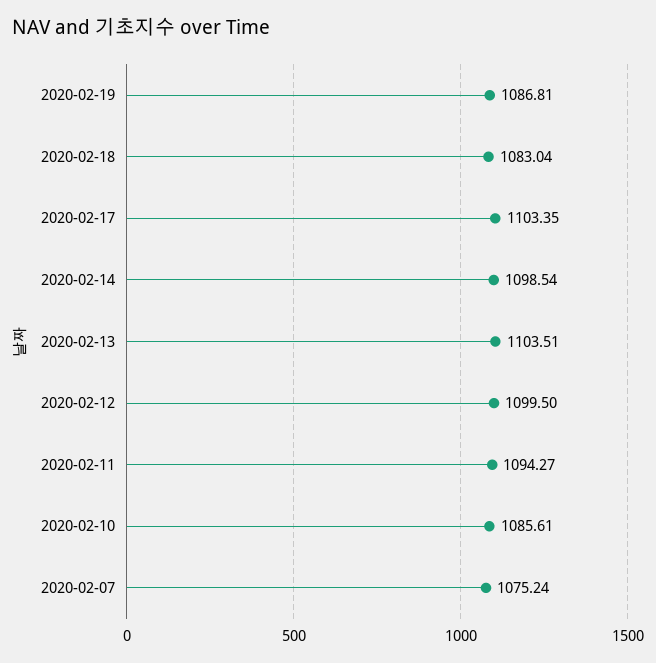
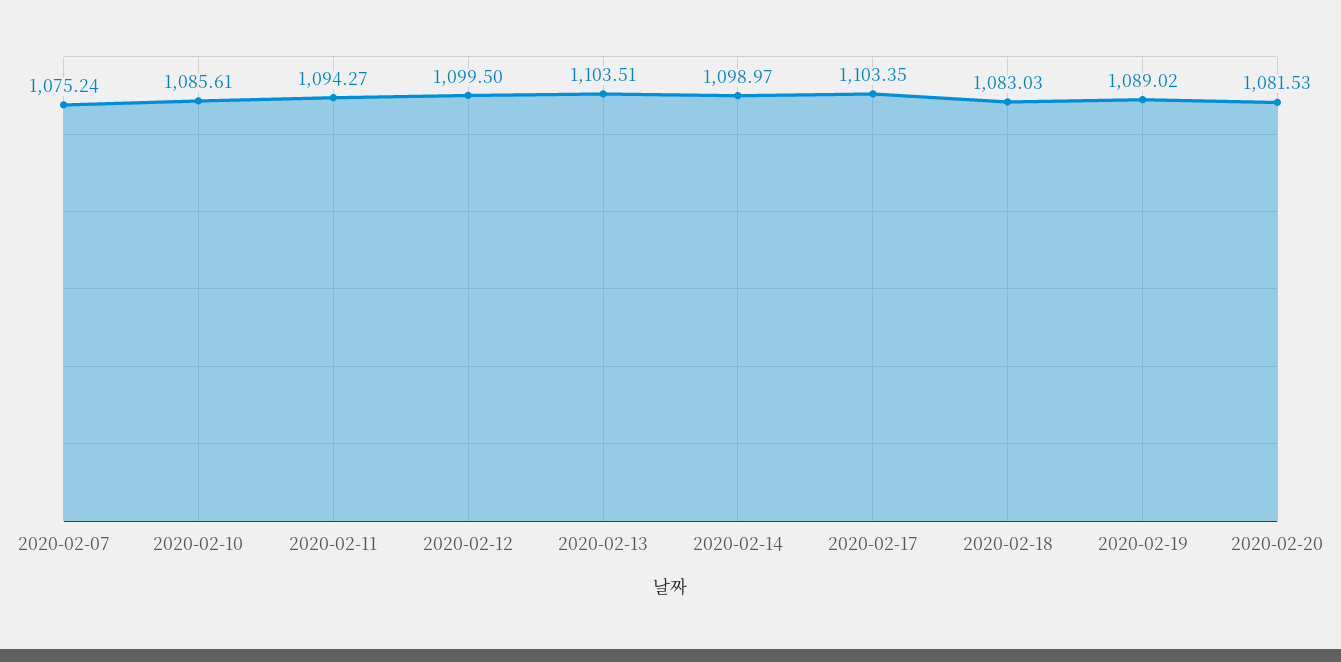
2020-02-19: 1086.81 -> 1089.02
2020-02-18: 1083.04 -> 1083.03
2020-02-14: 1098.54 -> 1098.97
2020-02-20: none -> 1081.53

